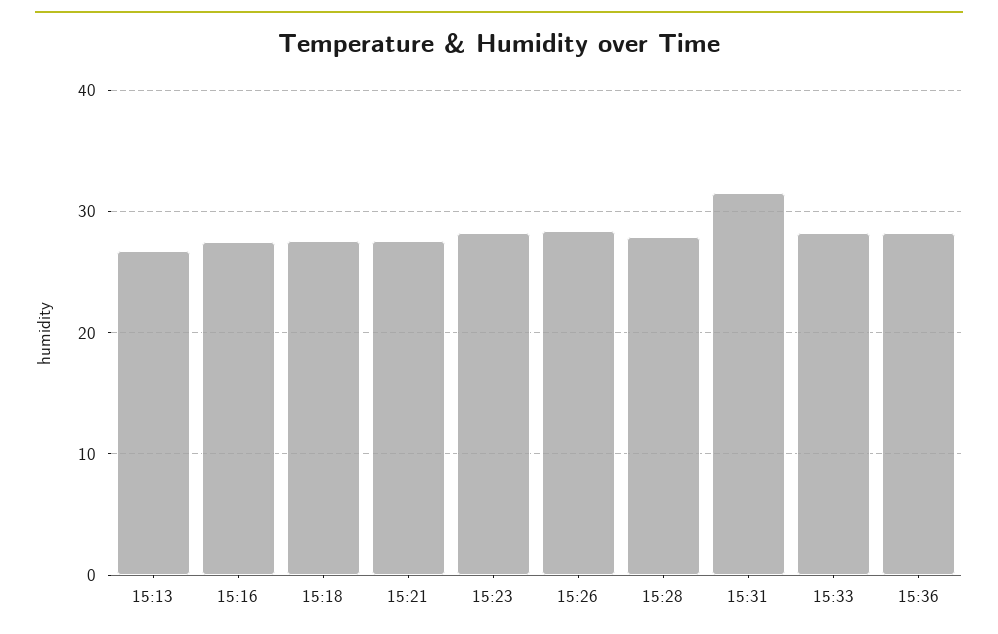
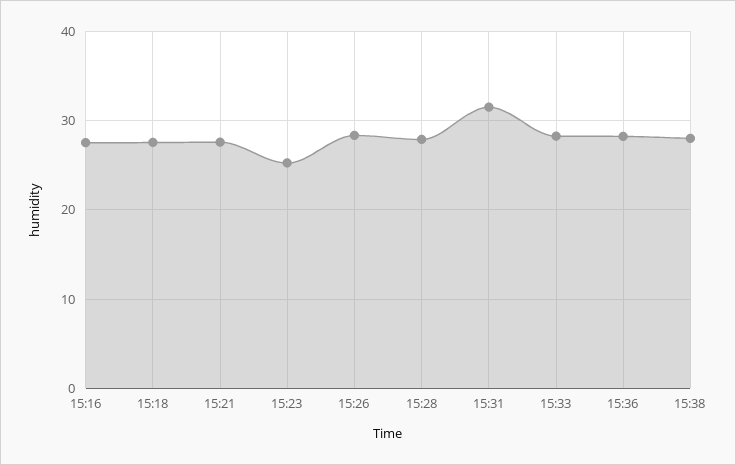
15:13: 27 -> none
15:23: 28 -> 25
15:38: none -> 28

